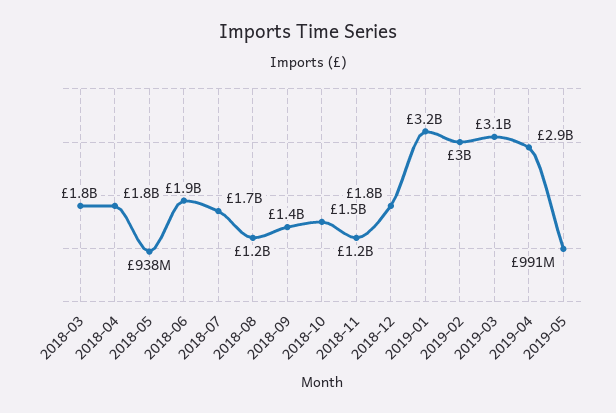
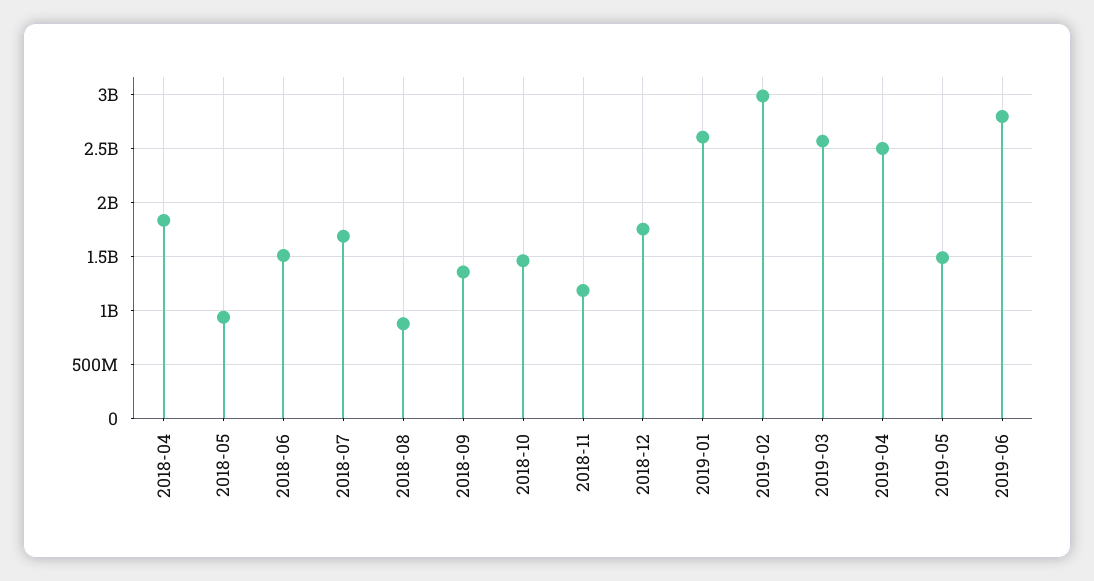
2018-03: 1800000000 -> none
2018-06: 1900000000 -> 1500000000
2018-08: 1200000000 -> 900000000
2019-01: 3200000000 -> 2600000000
2019-03: 3100000000 -> 2600000000
2019-04: 2900000000 -> 2500000000
2019-05: 991000000 -> 1500000000
2019-06: none -> 2800000000

